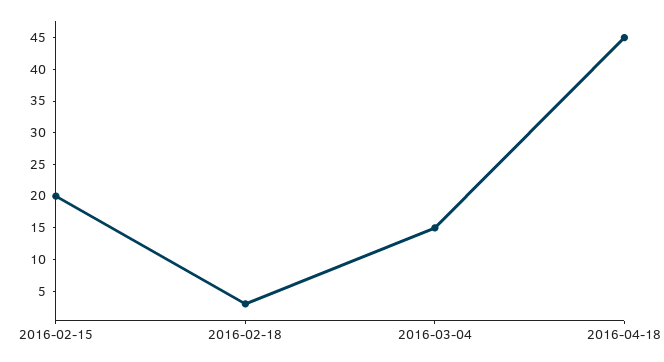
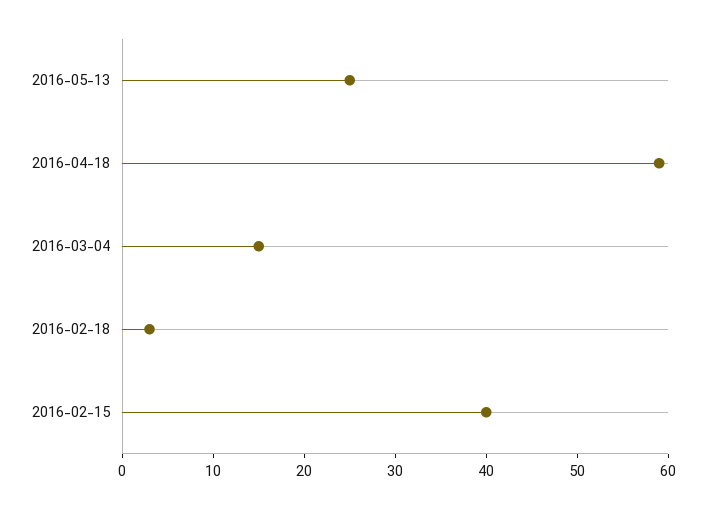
2016-02-15: 20 -> 40
2016-04-18: 45 -> 59
2016-05-13: none -> 25

